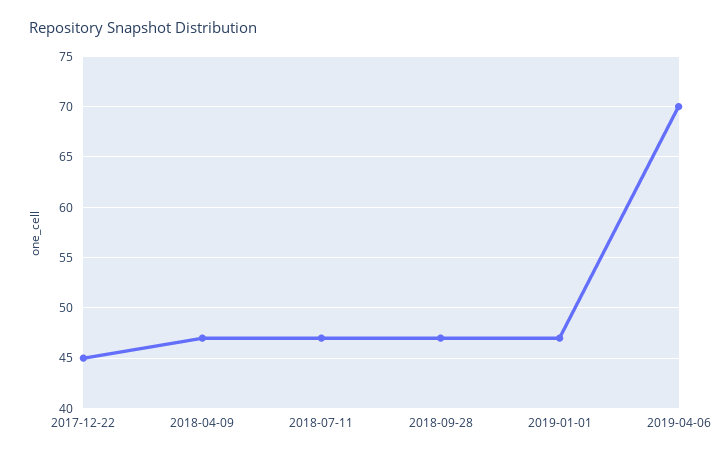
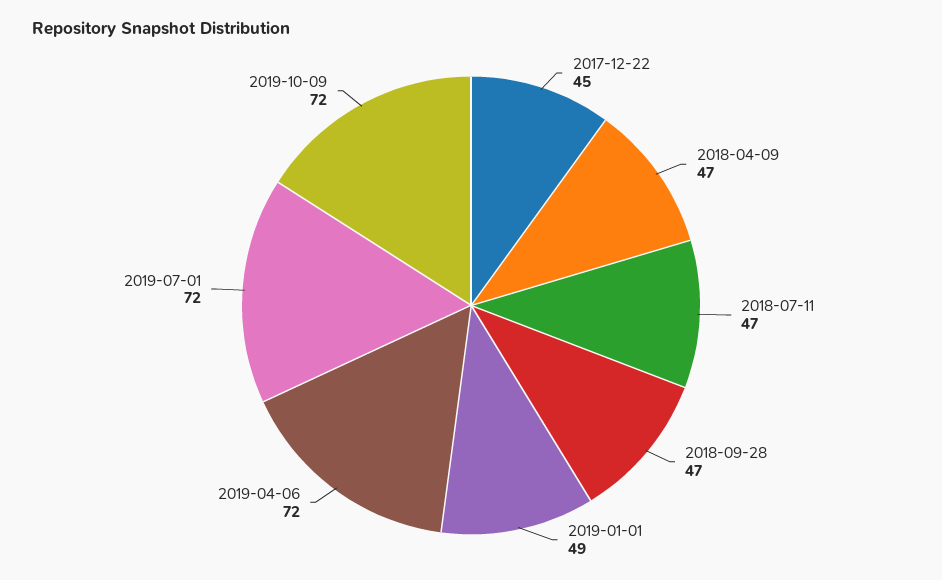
2019-01-01: 47 -> 49
2019-04-06: 70 -> 72
2019-07-01: none -> 72
2019-10-09: none -> 72

